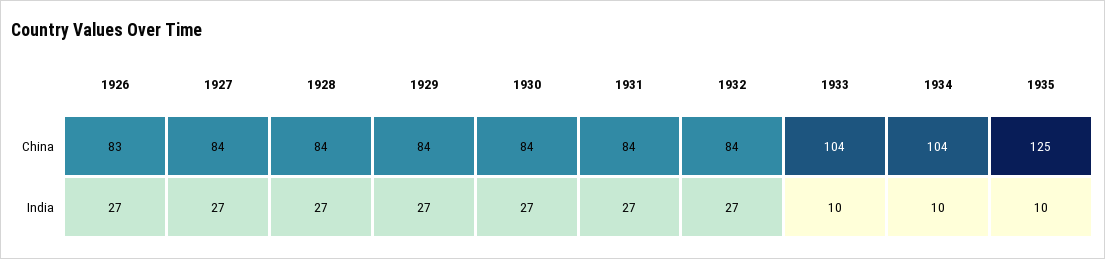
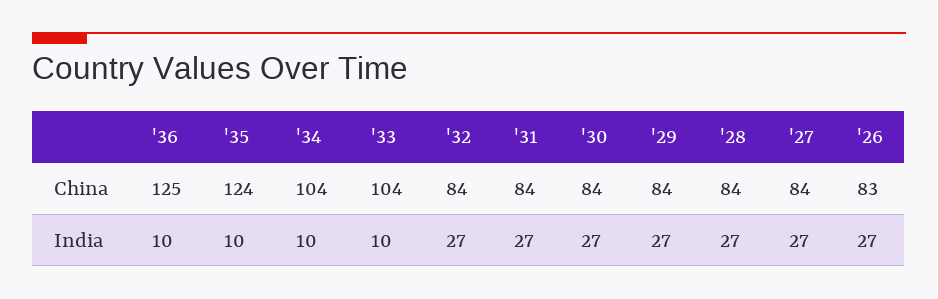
1935, China: 125 -> 124
'36, China: none -> 125
'36, India: none -> 10

